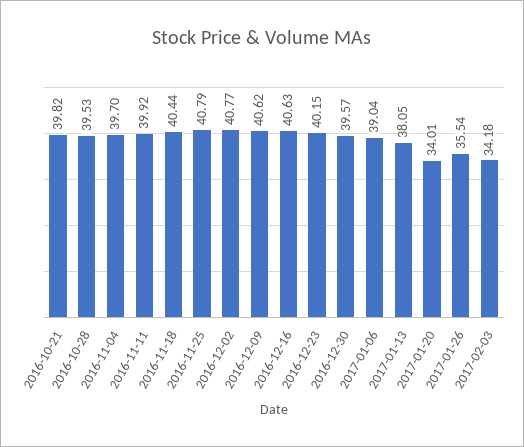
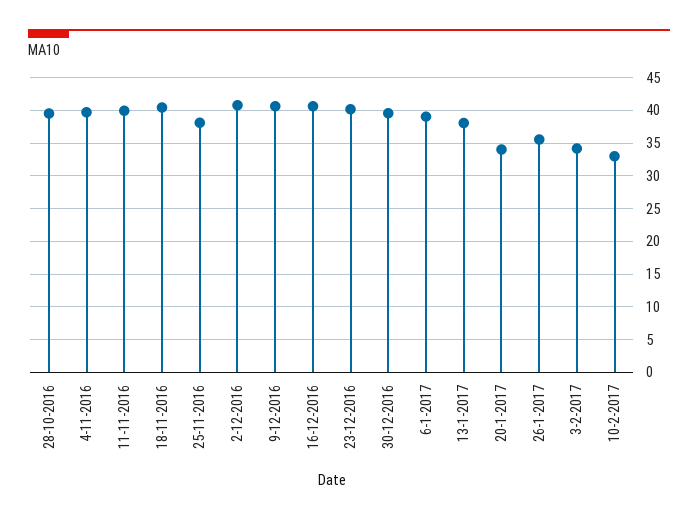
2016-10-21: 39.82 -> none
2016-11-25: 40.79 -> 38
10-2-2017: none -> 33

